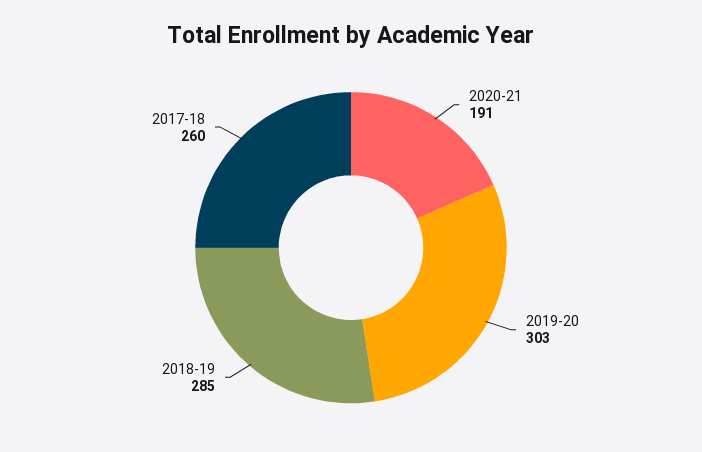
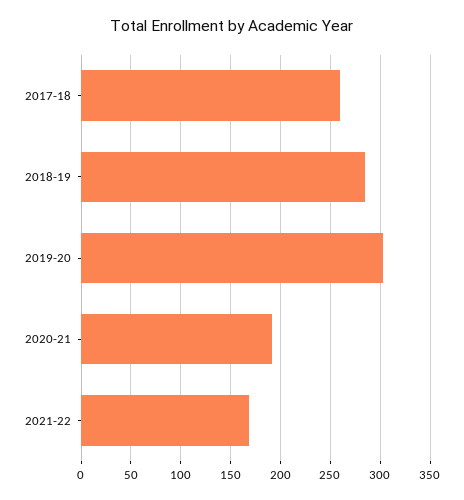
2021-22: none -> 170

